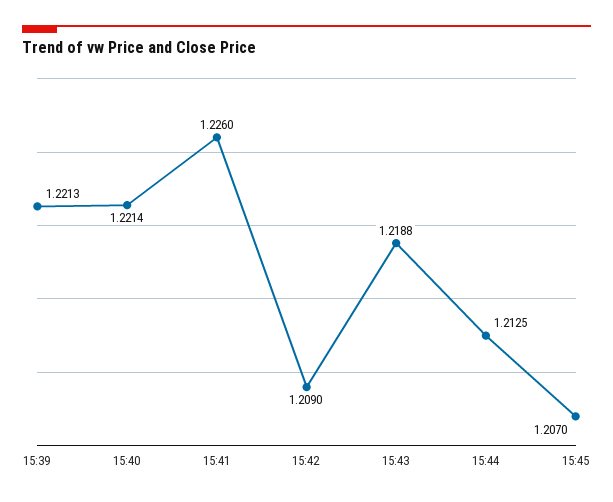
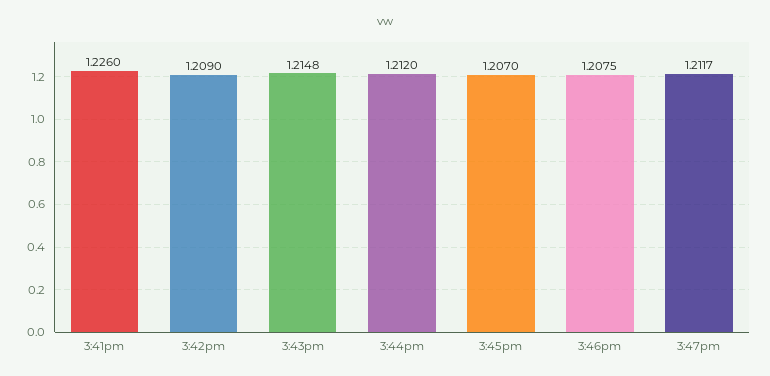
15:39: 1.2213 -> none
15:40: 1.2214 -> none
15:43: 1.2188 -> 1.2148
15:44: 1.2125 -> 1.212
3:46pm: none -> 1.2075
3:47pm: none -> 1.2117

